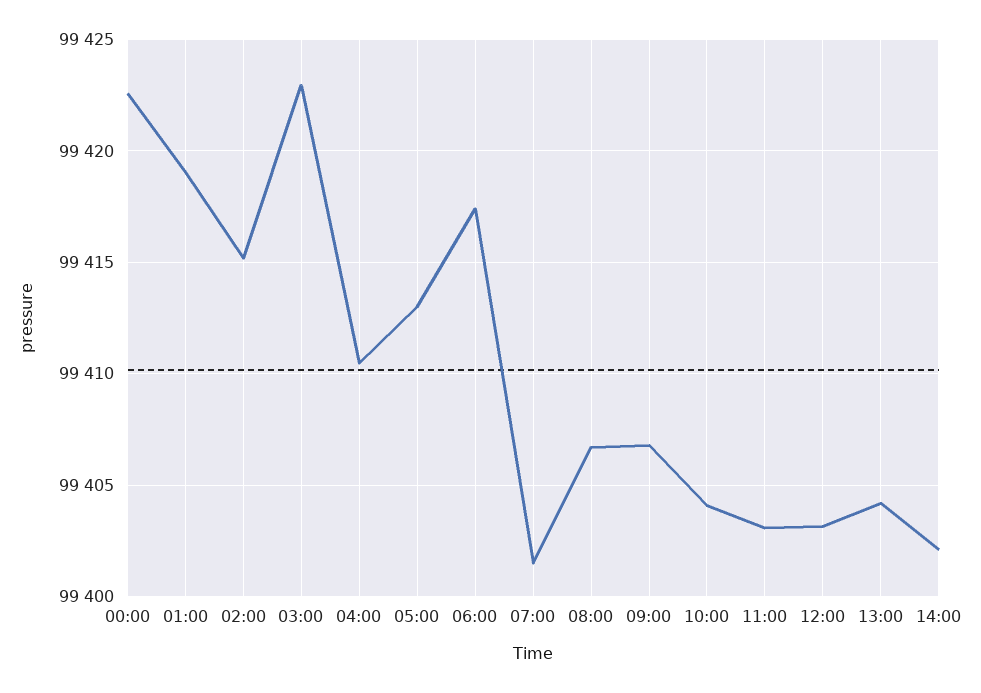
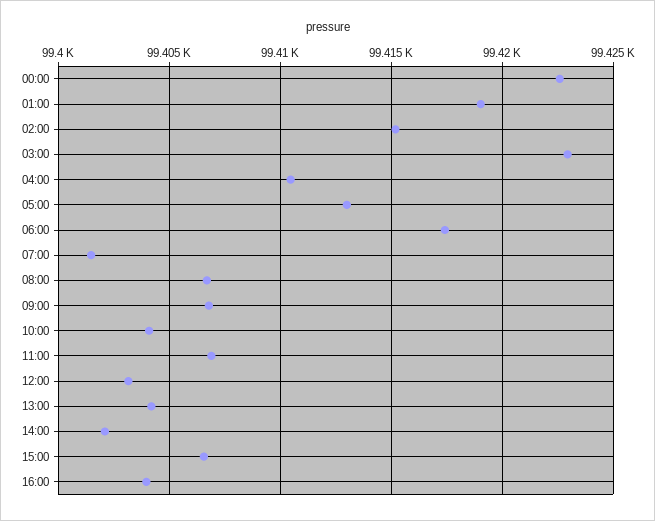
11:00: 99403 -> 99407
15:00: none -> 99406.5
16:00: none -> 99404

